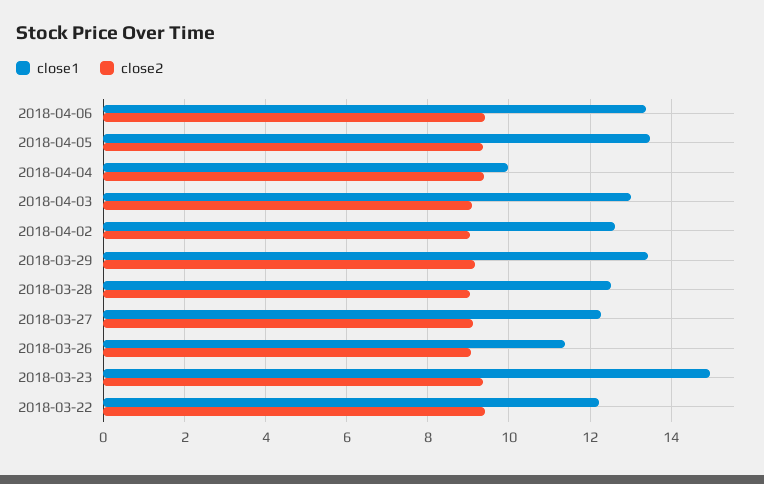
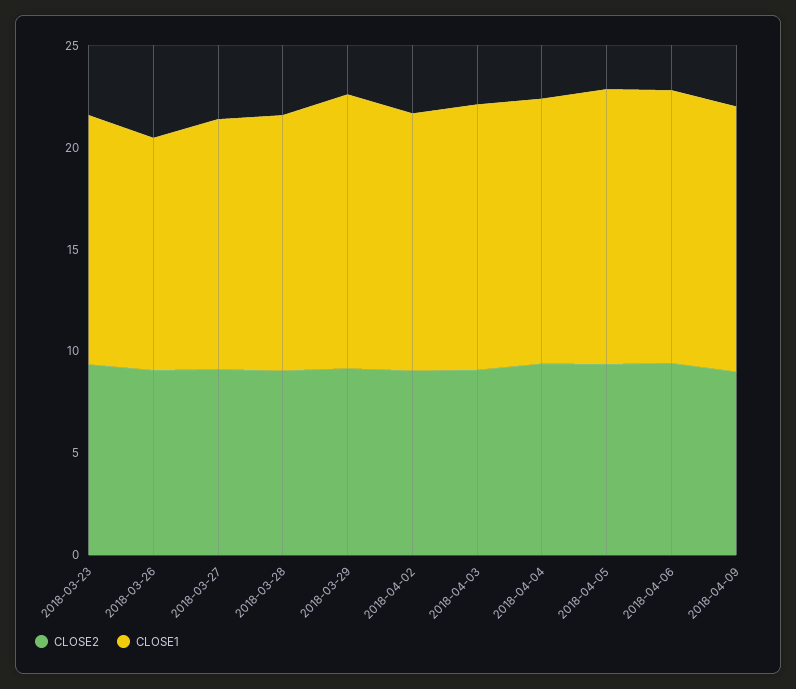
close1, 2018-04-04: 10 -> 13
close1, 2018-03-23: 15 -> 12
close1, 2018-03-22: 12.2 -> none
close2, 2018-03-22: 9.4 -> none
close2, 2018-04-09: none -> 9
close1, 2018-04-09: none -> 13

